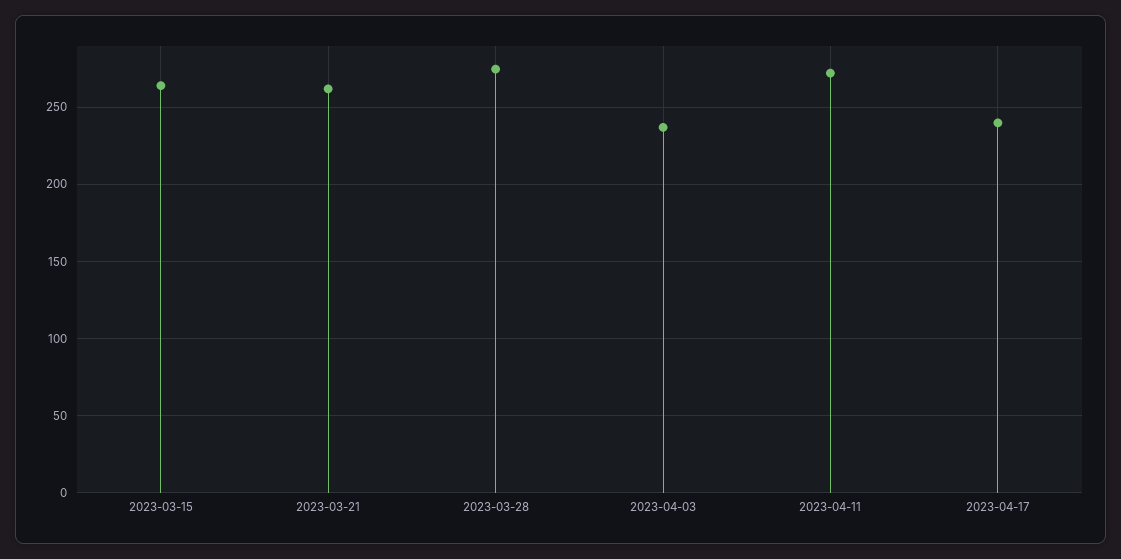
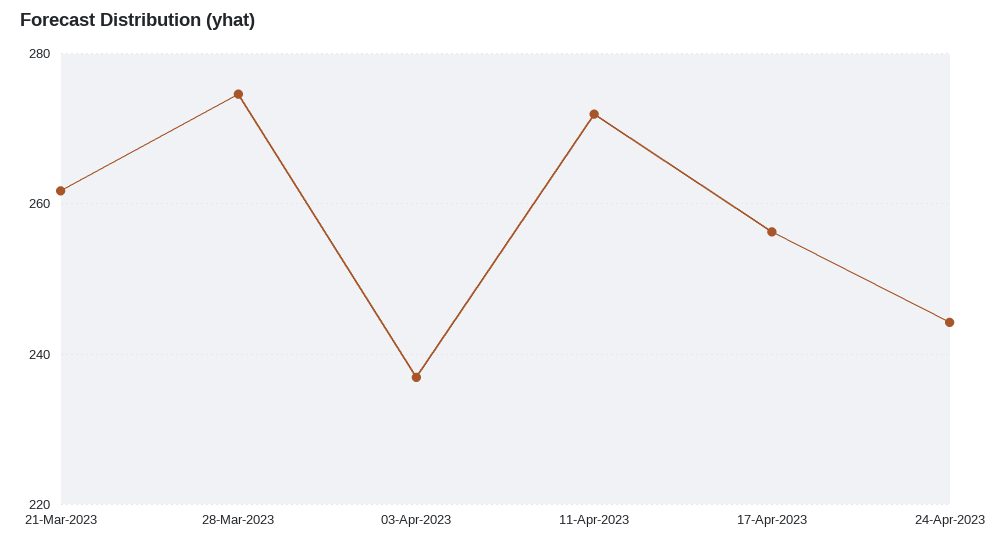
2023-03-15: 265 -> none
2023-04-17: 240 -> 256
24-Apr-2023: none -> 244

